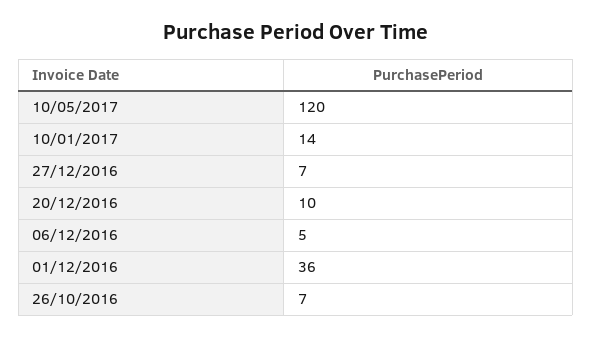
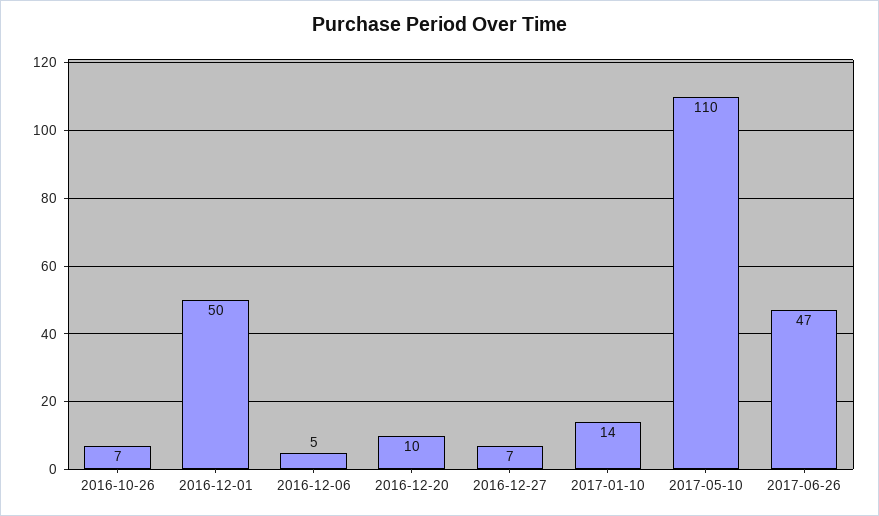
10/05/2017: 120 -> 110
01/12/2016: 36 -> 50
2017-06-26: none -> 47

